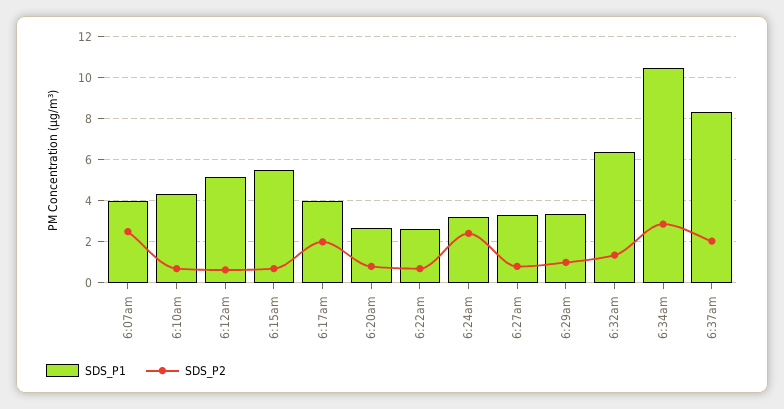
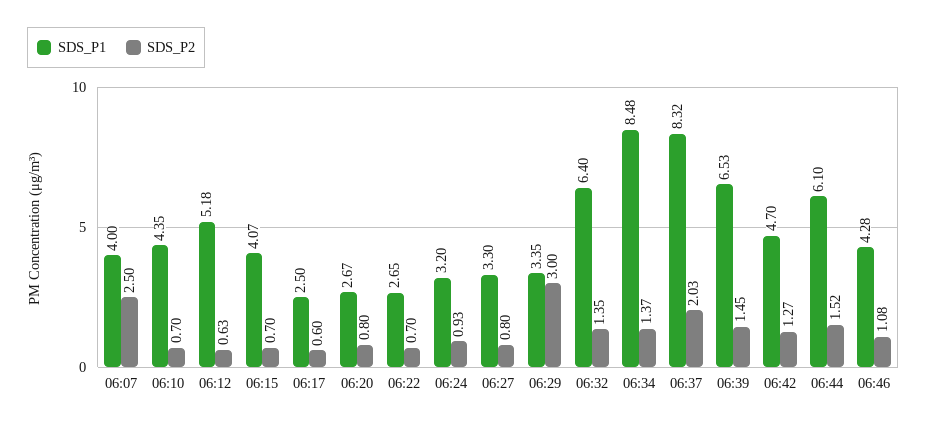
SDS_P1, 6:15am: 5.5 -> 4.07
SDS_P1, 6:17am: 4 -> 2.5
SDS_P2, 6:17am: 2 -> 0.6
SDS_P2, 6:24am: 2.5 -> 0.93
SDS_P2, 6:29am: 1 -> 3
SDS_P1, 6:34am: 10.5 -> 8.48
SDS_P2, 6:34am: 3 -> 1.37
SDS_P1, 06:39: none -> 6.53
SDS_P2, 06:39: none -> 1.45
SDS_P1, 06:42: none -> 4.7
SDS_P2, 06:42: none -> 1.27
SDS_P1, 06:44: none -> 6.1
SDS_P2, 06:44: none -> 1.52
SDS_P1, 06:46: none -> 4.28
SDS_P2, 06:46: none -> 1.08

